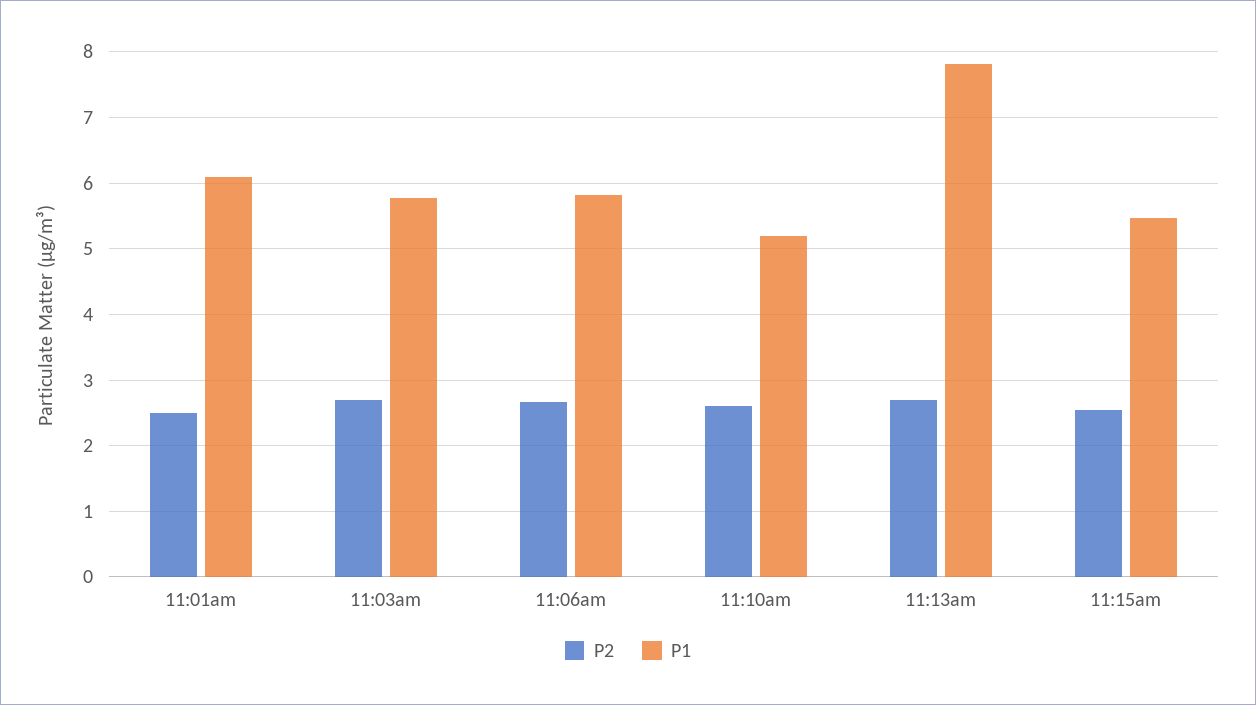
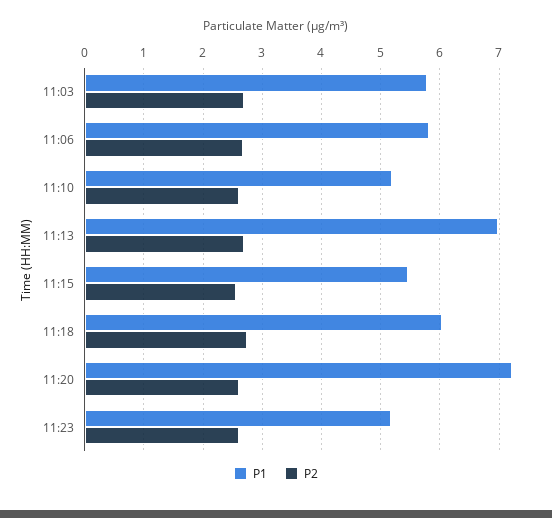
P2, 11:01am: 2.5 -> none
P1, 11:01am: 6.1 -> none
P1, 11:13am: 7.8 -> 7
P1, 11:18: none -> 6
P2, 11:18: none -> 2.8
P1, 11:20: none -> 7.2
P2, 11:20: none -> 2.6
P1, 11:23: none -> 5.2
P2, 11:23: none -> 2.6

